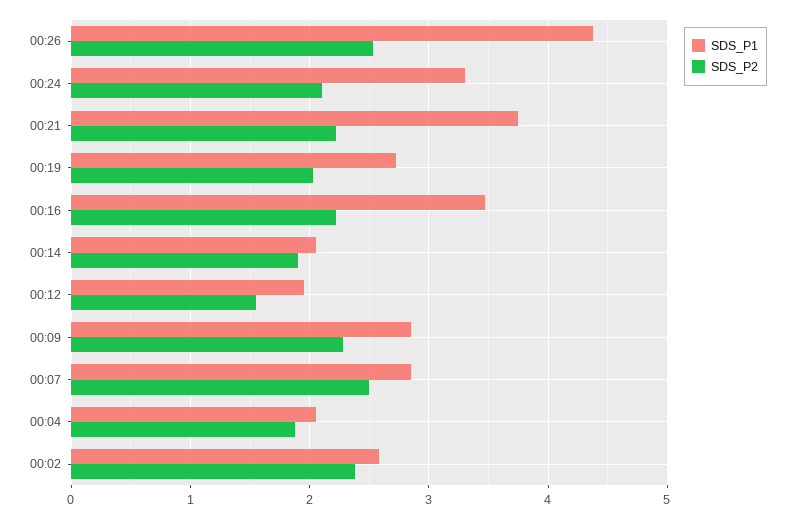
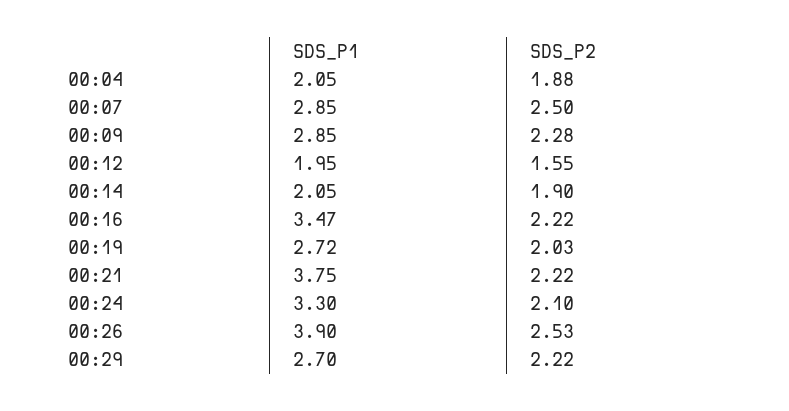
SDS_P1, 00:26: 4.4 -> 3.9
SDS_P1, 00:02: 2.6 -> none
SDS_P2, 00:02: 2.4 -> none
SDS_P1, 00:29: none -> 2.7
SDS_P2, 00:29: none -> 2.22

